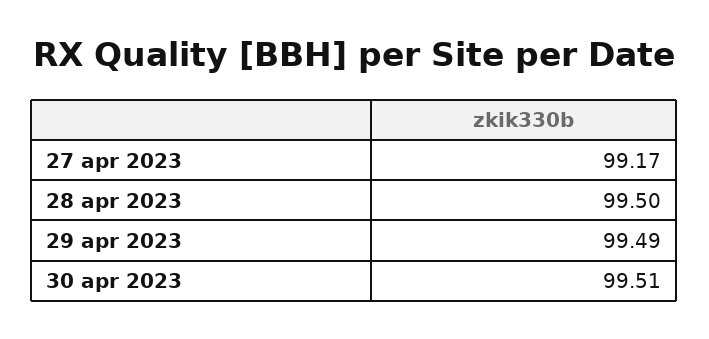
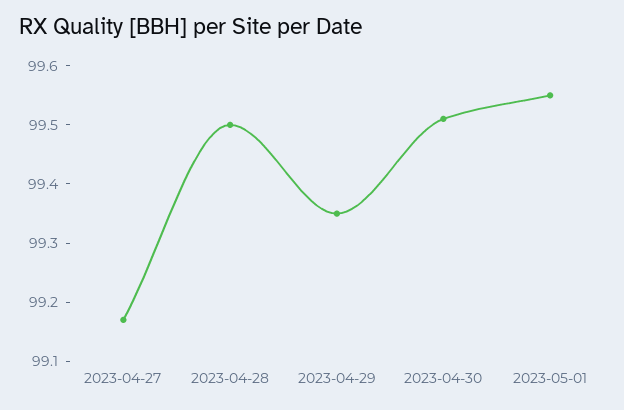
29 apr 2023: 99.49 -> 99.35
2023-05-01: none -> 99.55

